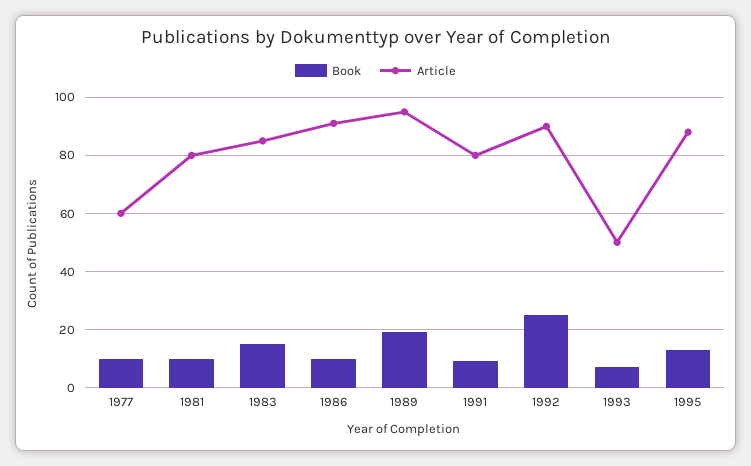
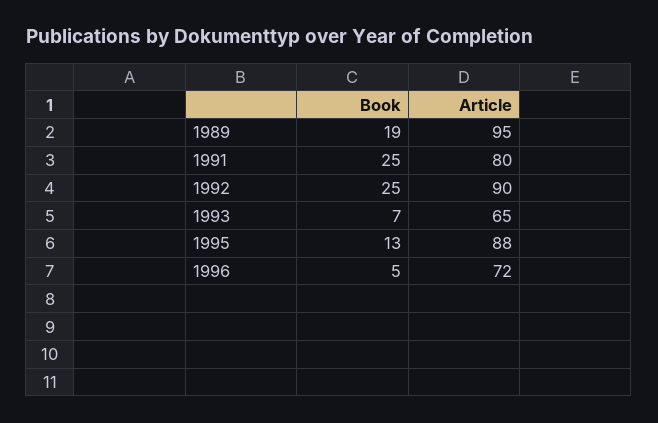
Book, 1977: 10 -> none
Article, 1977: 60 -> none
Book, 1981: 10 -> none
Article, 1981: 80 -> none
Book, 1983: 15 -> none
Article, 1983: 85 -> none
Book, 1986: 10 -> none
Article, 1986: 90 -> none
Book, 1991: 10 -> 25
Article, 1993: 50 -> 65
Book, 1996: none -> 5
Article, 1996: none -> 72

